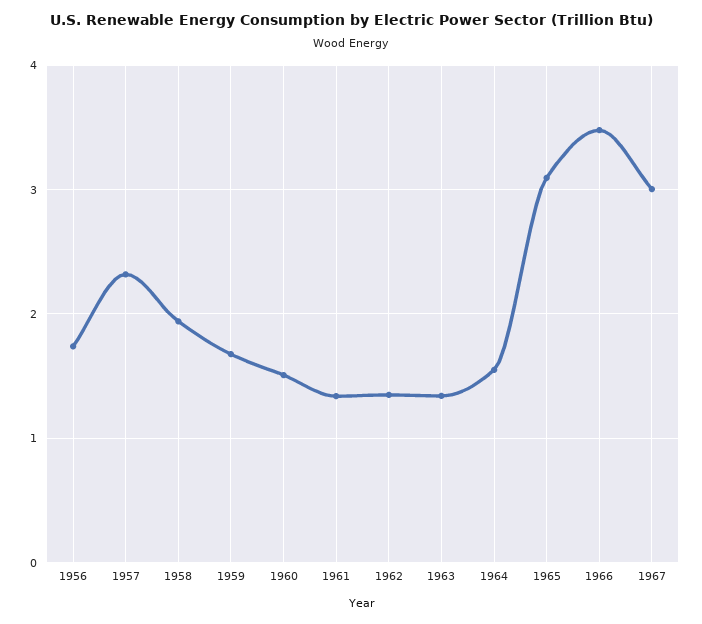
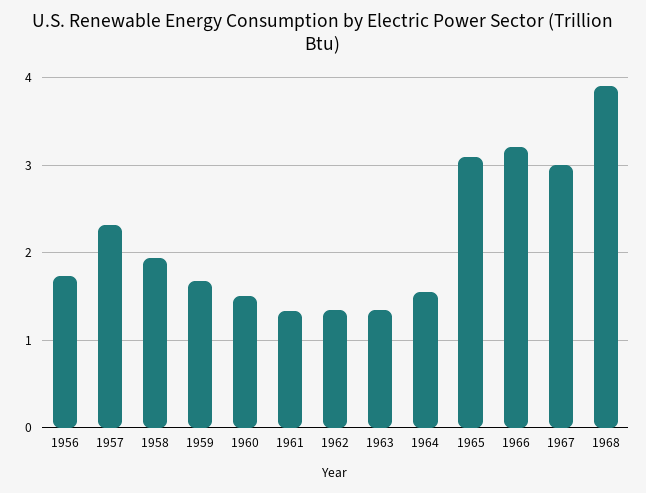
1966: 3.5 -> 3.2
1968: none -> 3.9

